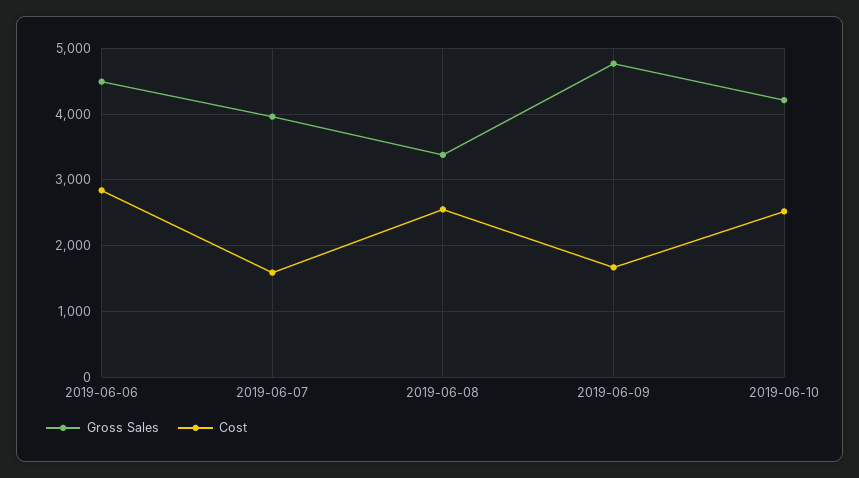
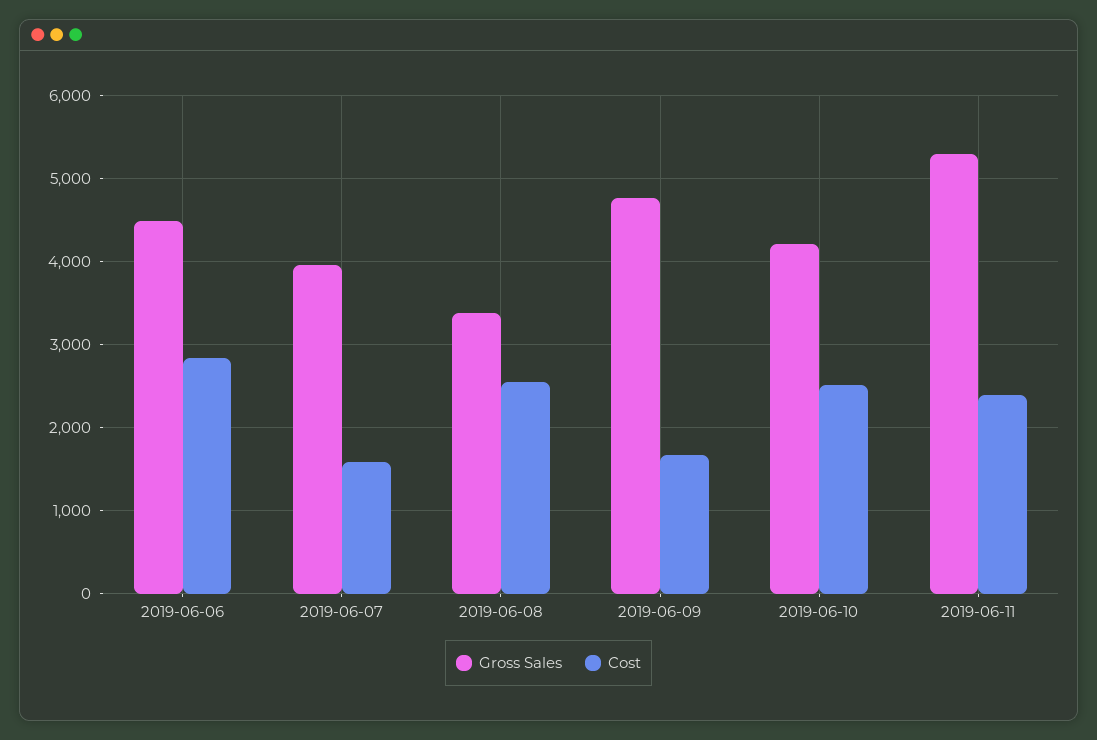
Gross Sales, 2019-06-11: none -> 5300
Cost, 2019-06-11: none -> 2400

